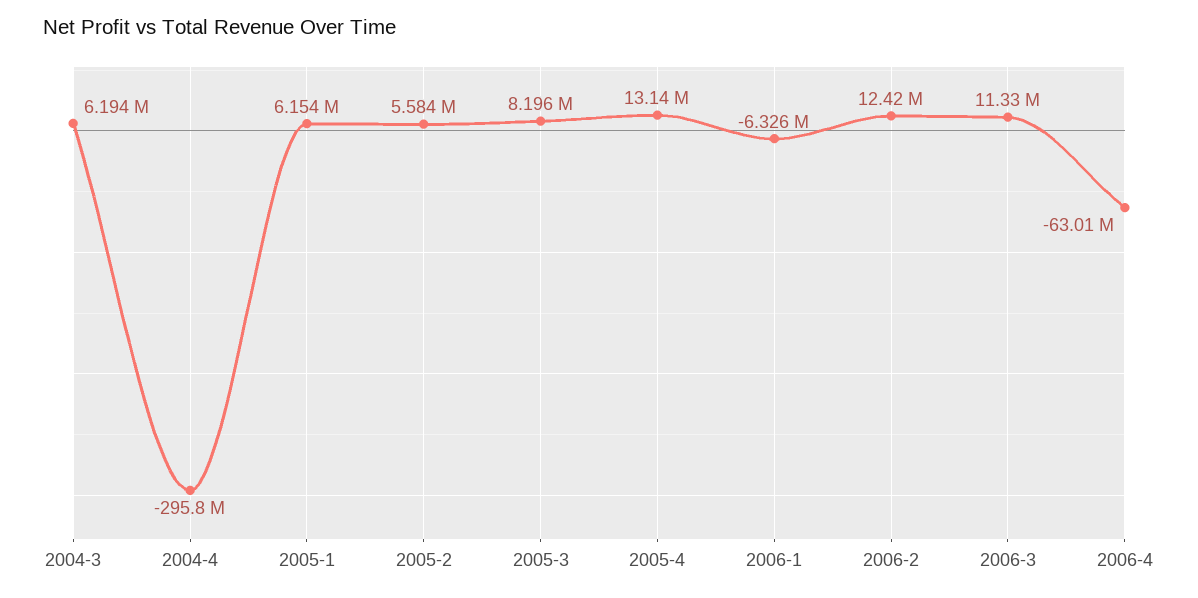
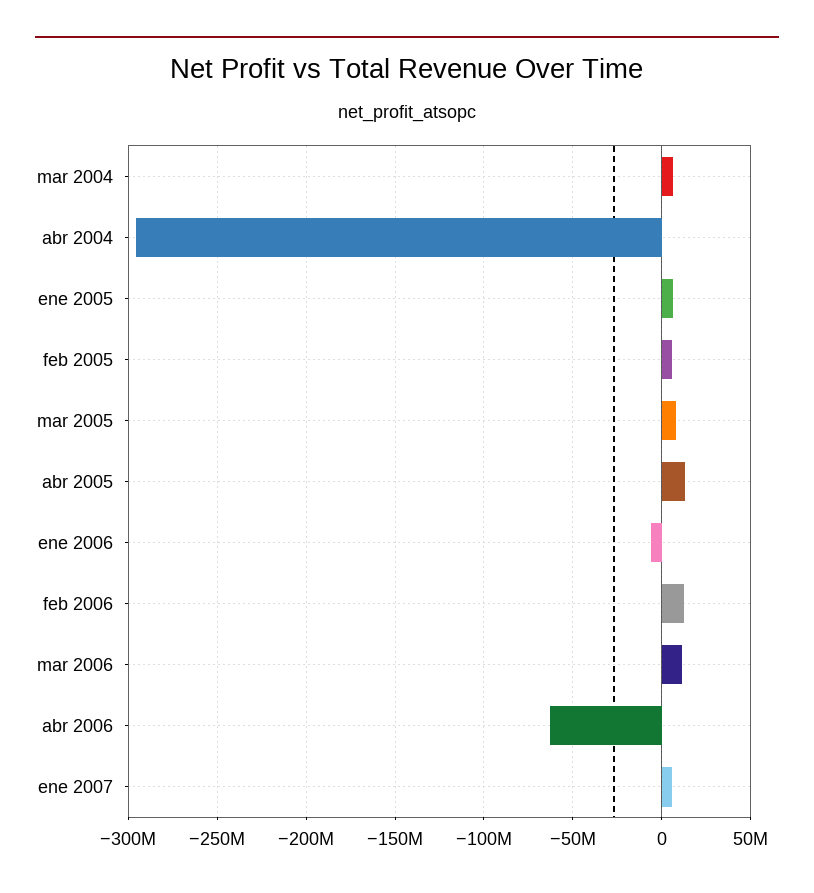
ene 2007: none -> 5000000

